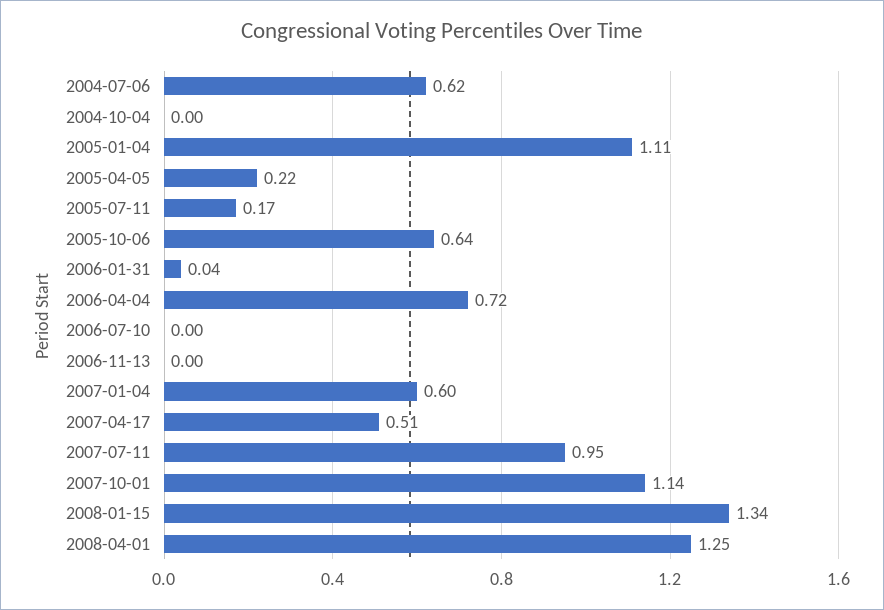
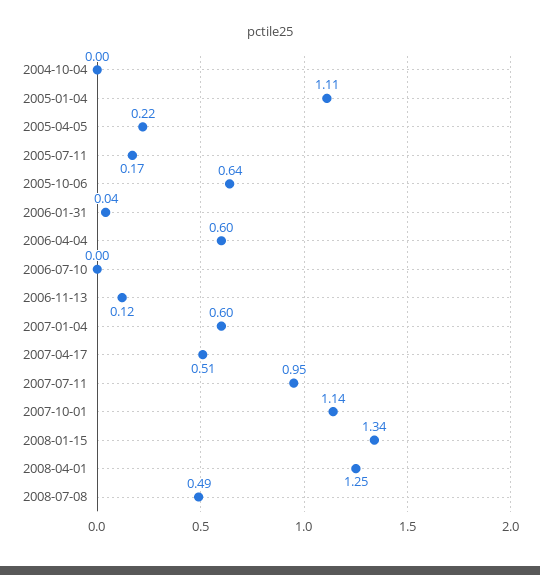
2004-07-06: 0.62 -> none
2006-04-04: 0.72 -> 0.6
2006-11-13: 0 -> 0.12
2008-07-08: none -> 0.49

